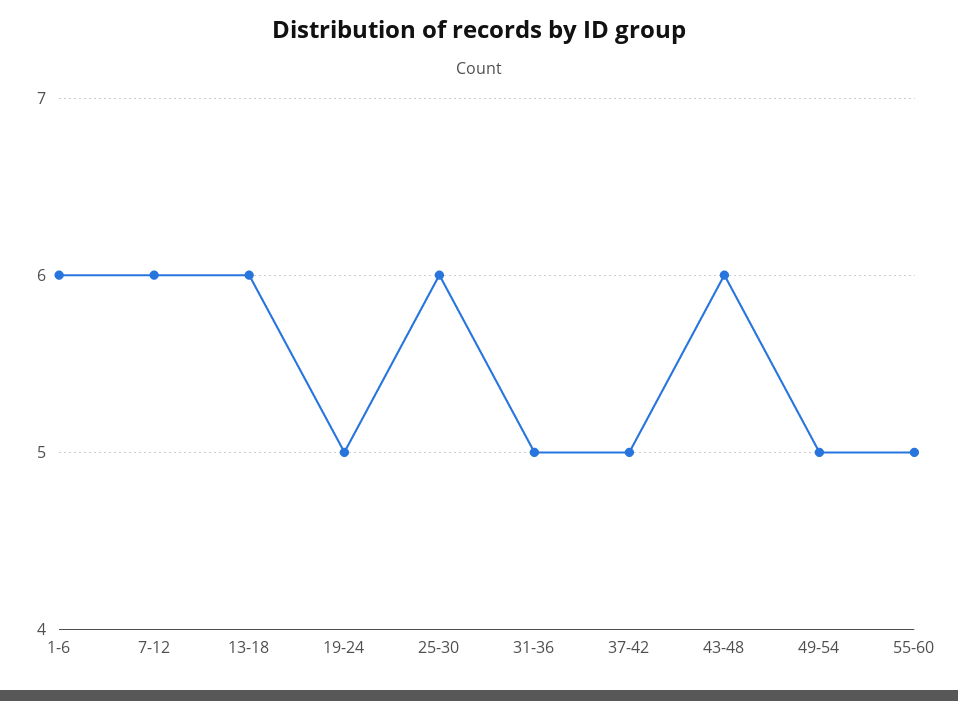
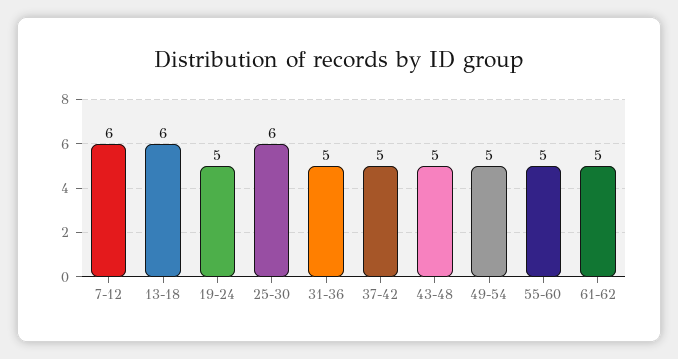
1-6: 6 -> none
43-48: 6 -> 5
61-62: none -> 5

